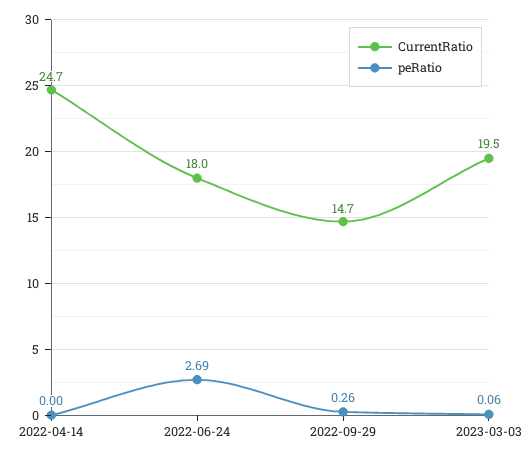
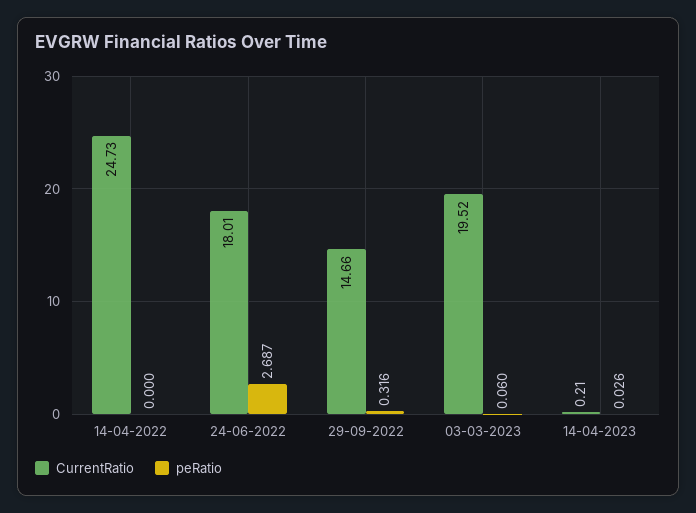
peRatio, 2022-09-29: 0.26 -> 0.316
CurrentRatio, 14-04-2023: none -> 0.21
peRatio, 14-04-2023: none -> 0.026

